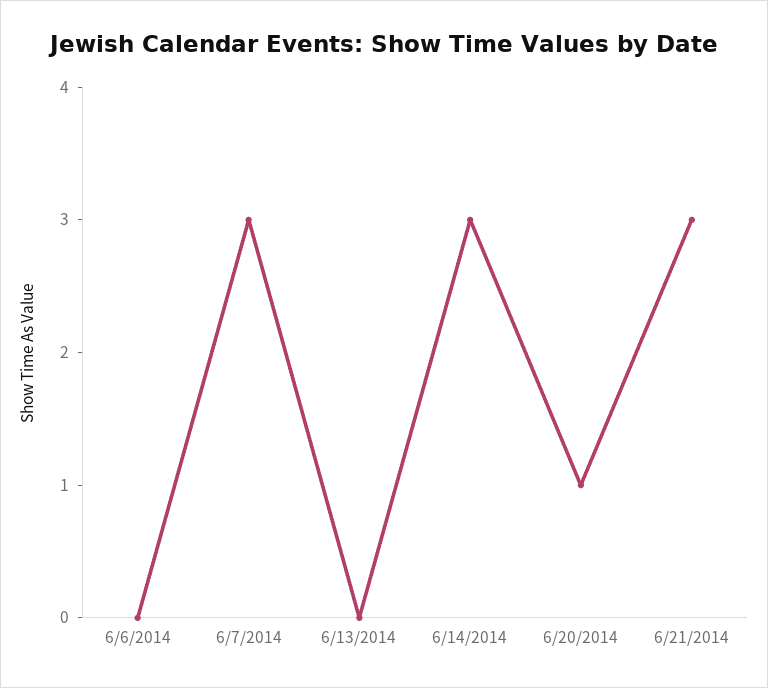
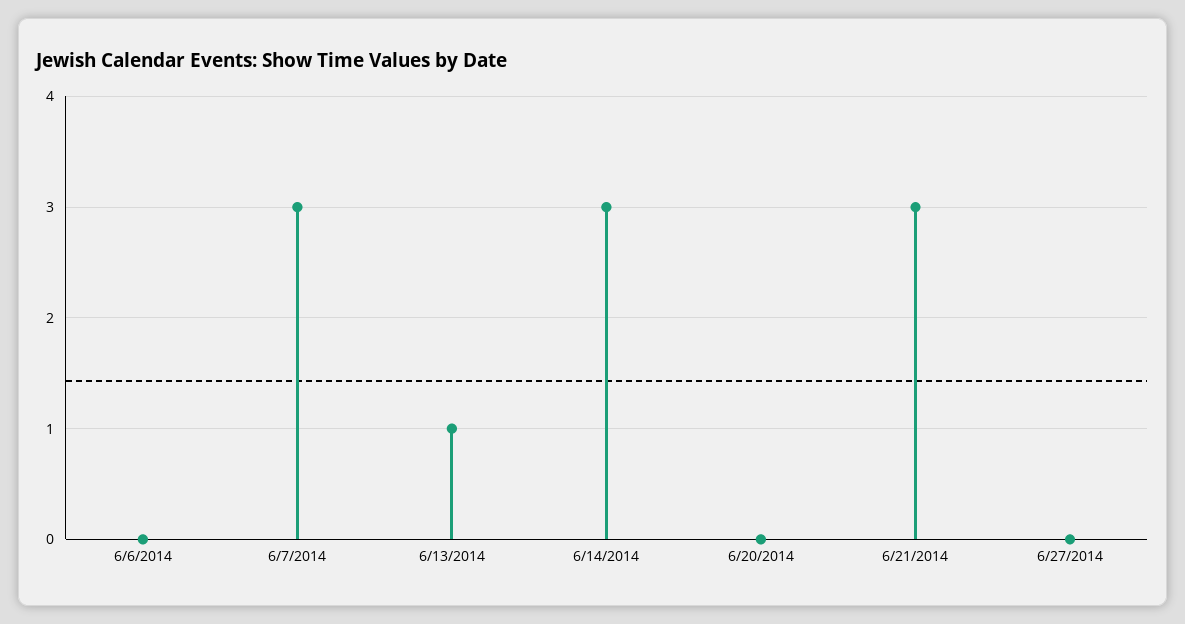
6/13/2014: 0 -> 1
6/20/2014: 1 -> 0
6/27/2014: none -> 0

